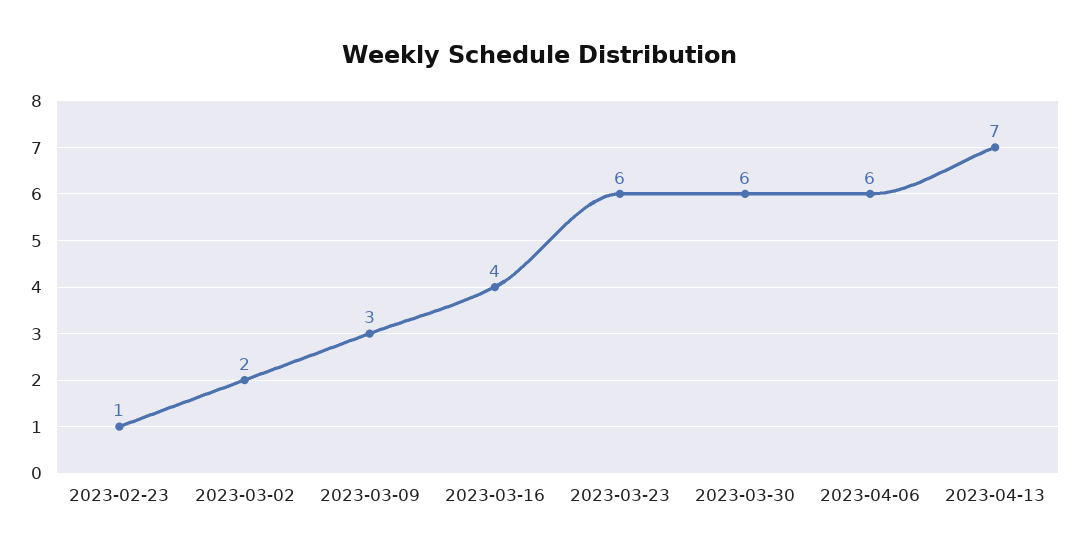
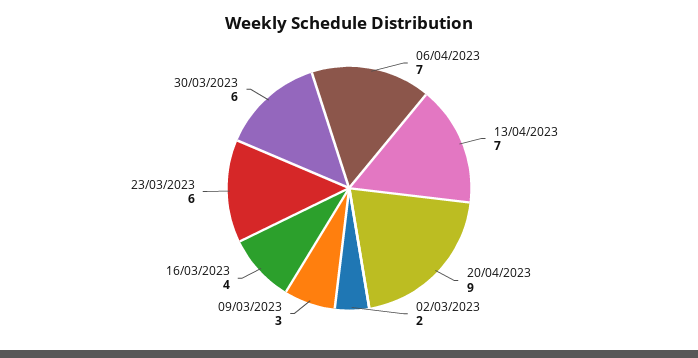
2023-02-23: 1 -> none
2023-04-06: 6 -> 7
20/04/2023: none -> 9

